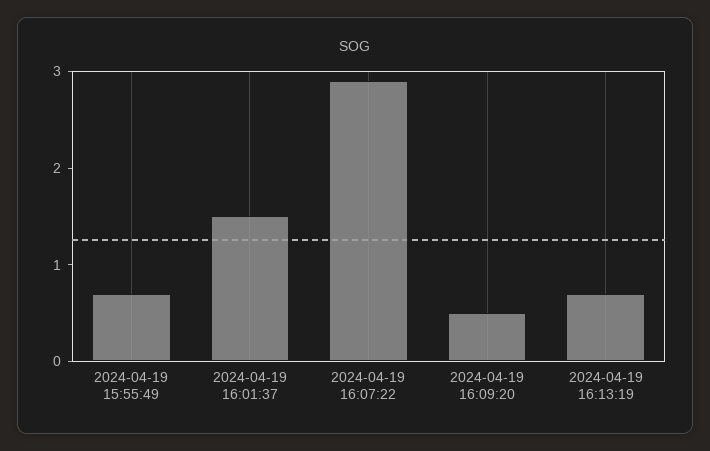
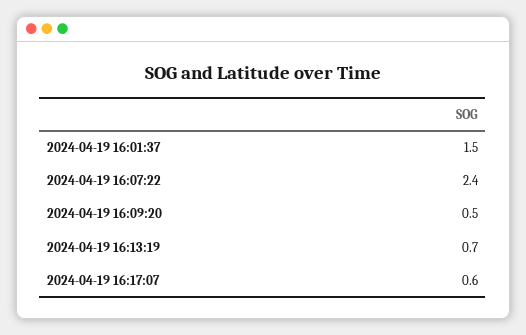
2024-04-19 15:55:49: 0.7 -> none
2024-04-19 16:07:22: 2.9 -> 2.4
2024-04-19 16:17:07: none -> 0.6

